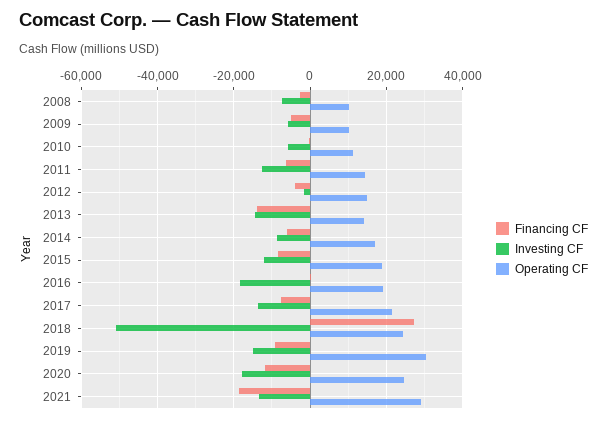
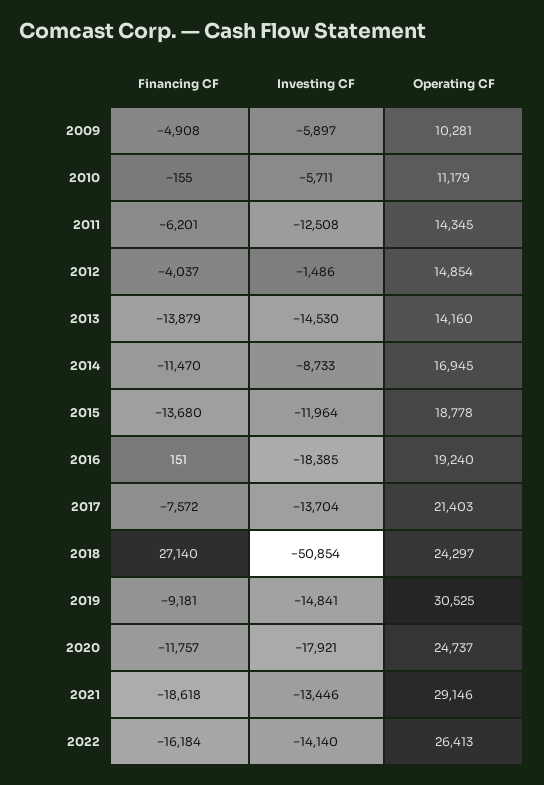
Financing CF, 2008: -2000 -> none
Investing CF, 2008: -8000 -> none
Operating CF, 2008: 10000 -> none
Financing CF, 2014: -6000 -> -11470
Financing CF, 2015: -8000 -> -13680
Financing CF, 2022: none -> -16184
Investing CF, 2022: none -> -14140
Operating CF, 2022: none -> 26413

